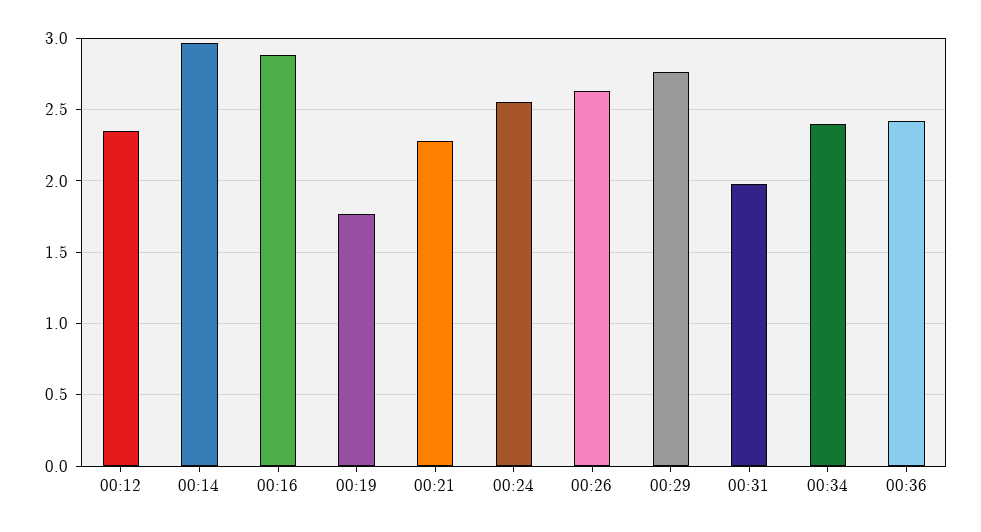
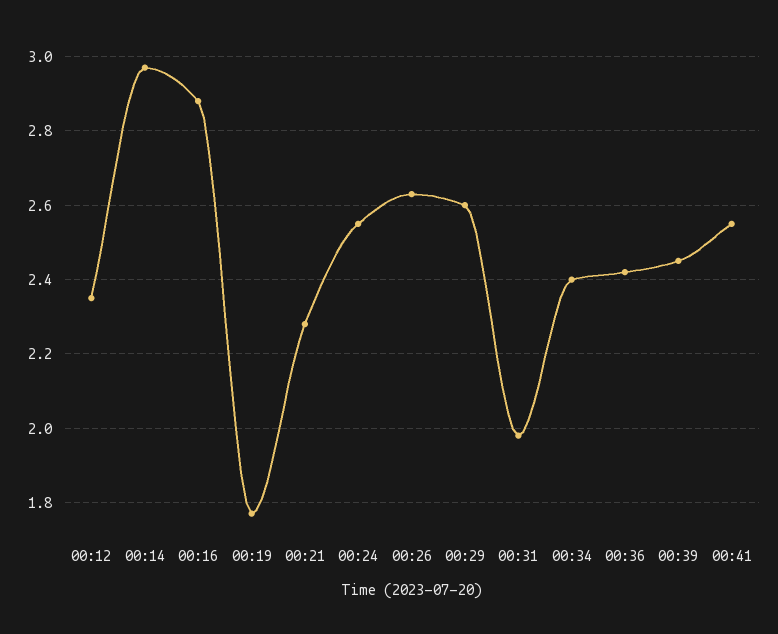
00:29: 2.75 -> 2.6
00:39: none -> 2.45
00:41: none -> 2.55

